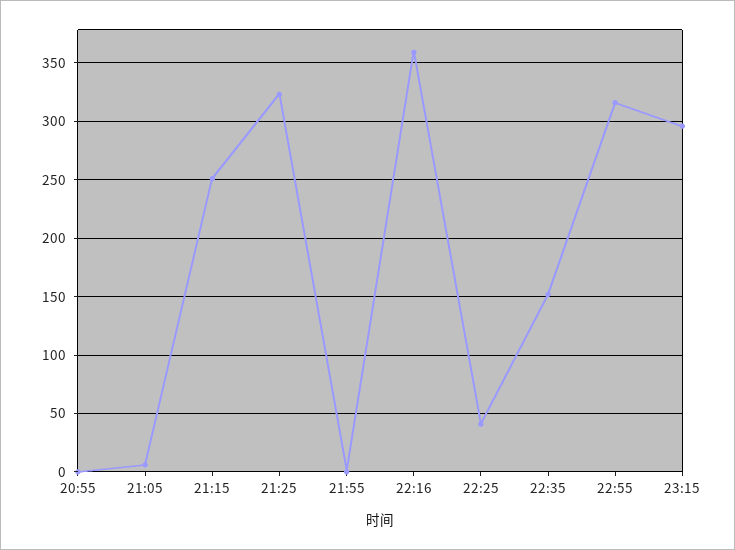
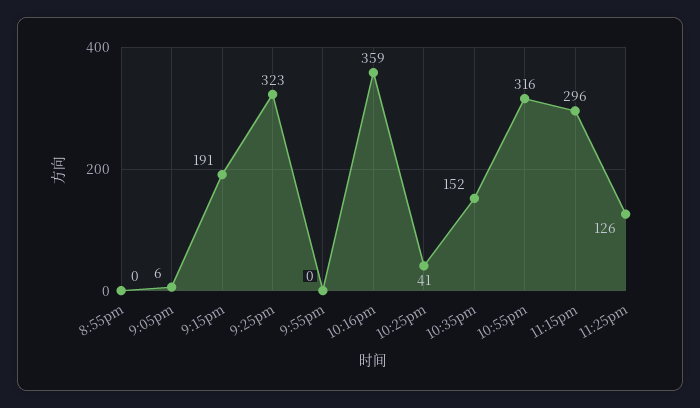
21:15: 250 -> 191
11:25pm: none -> 126

